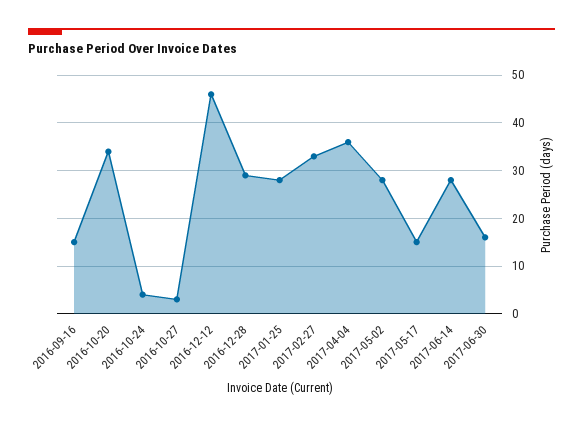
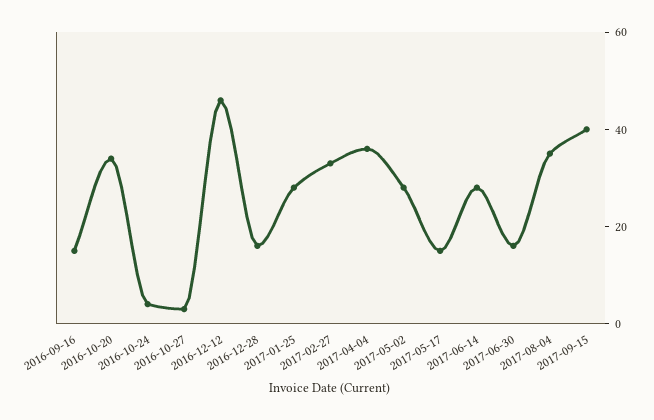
2016-12-28: 30 -> 15
2017-08-04: none -> 35
2017-09-15: none -> 40

